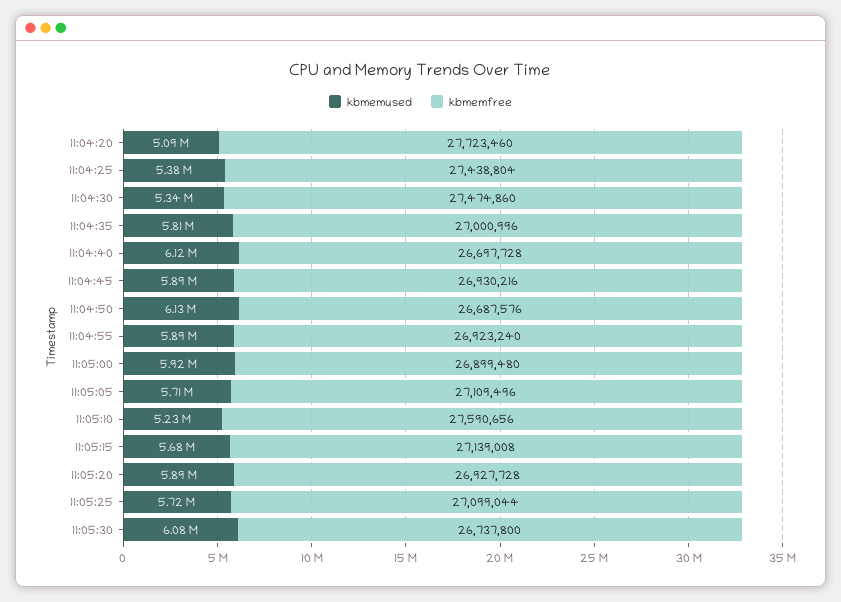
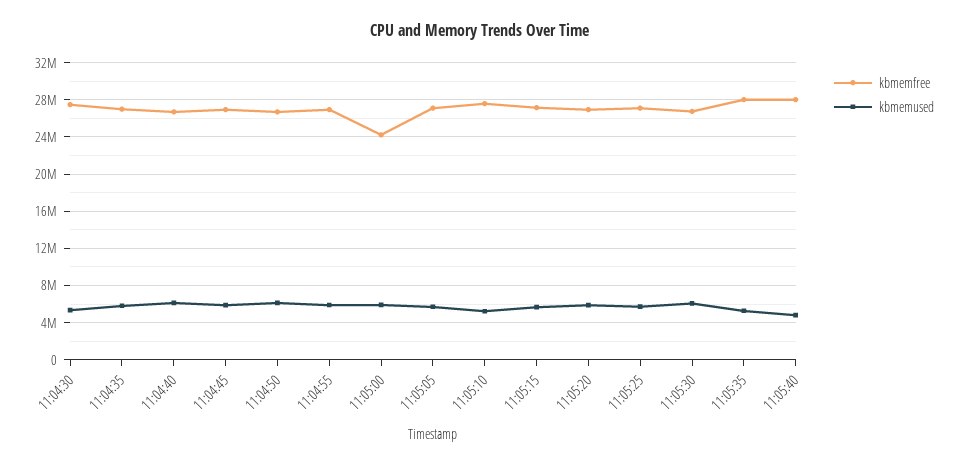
kbmemused, 11:04:20: 5090000 -> none
kbmemfree, 11:04:20: 27723460 -> none
kbmemused, 11:04:25: 5380000 -> none
kbmemfree, 11:04:25: 27438804 -> none
kbmemfree, 11:05:00: 26899480 -> 24000000
kbmemfree, 11:05:35: none -> 28000000
kbmemused, 11:05:35: none -> 5000000
kbmemfree, 11:05:40: none -> 28000000
kbmemused, 11:05:40: none -> 5000000

